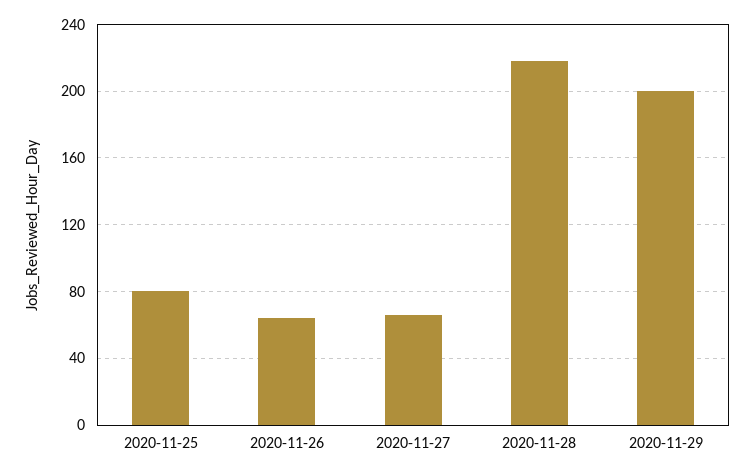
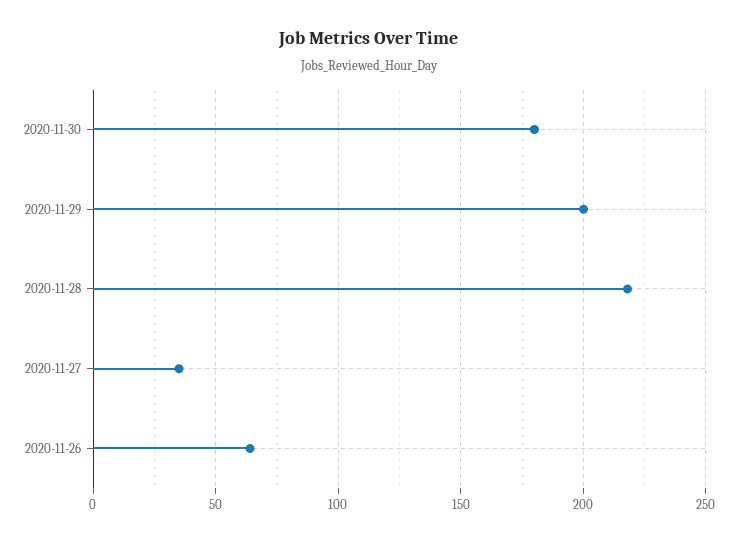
2020-11-25: 80 -> none
2020-11-27: 65 -> 35
2020-11-30: none -> 180

